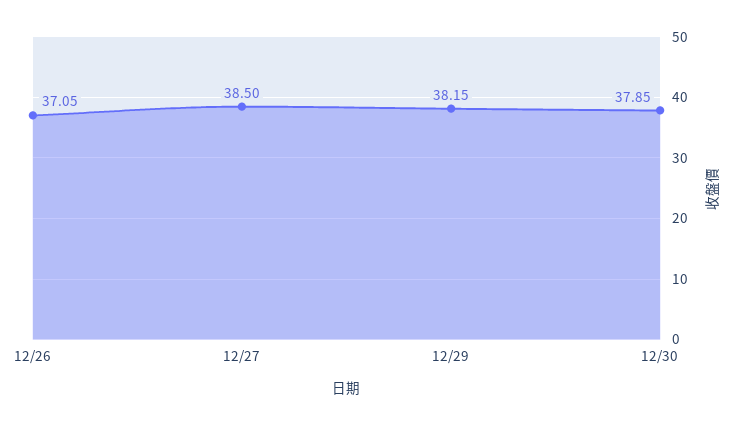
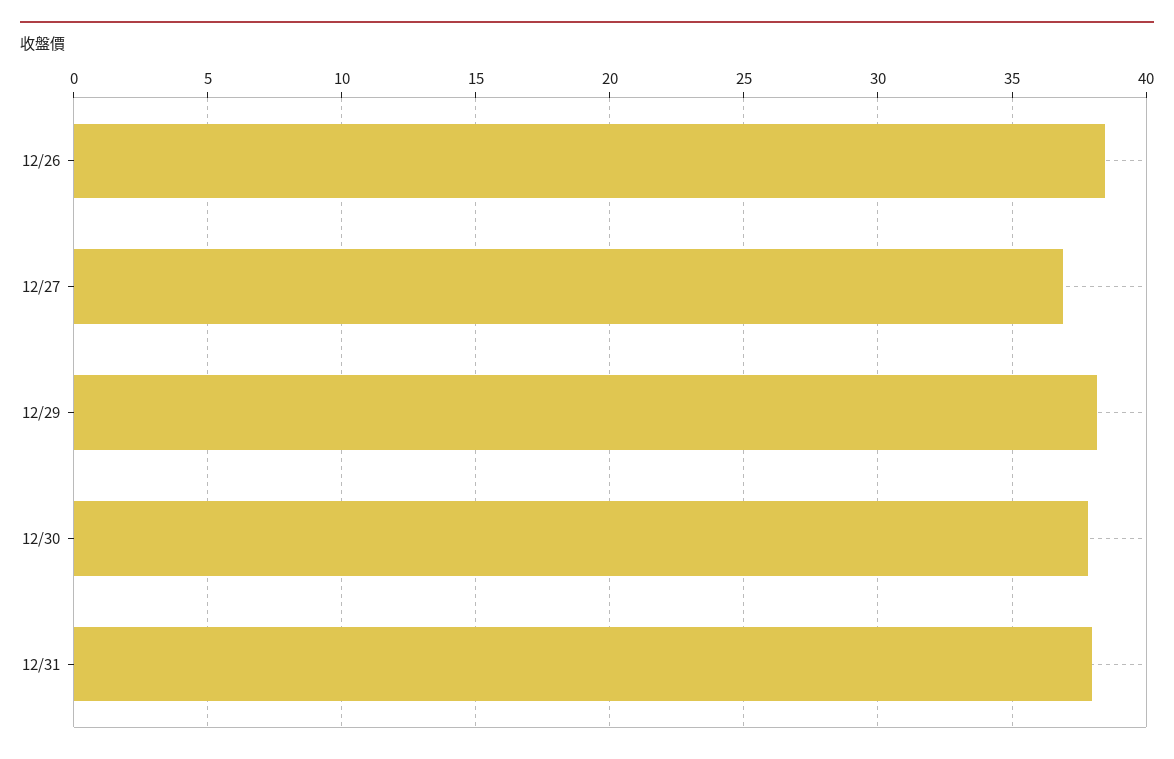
12/26: 37.05 -> 38.5
12/27: 38.5 -> 37
12/31: none -> 38

